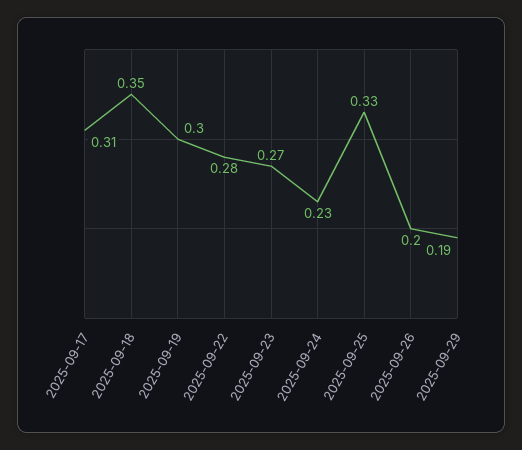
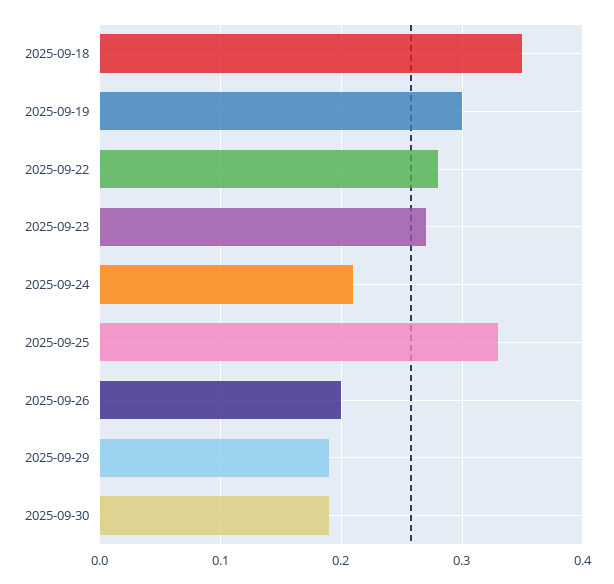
2025-09-17: 0.31 -> none
2025-09-24: 0.23 -> 0.21
2025-09-30: none -> 0.19

